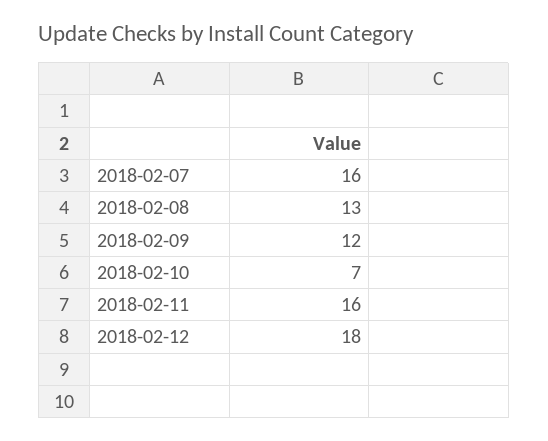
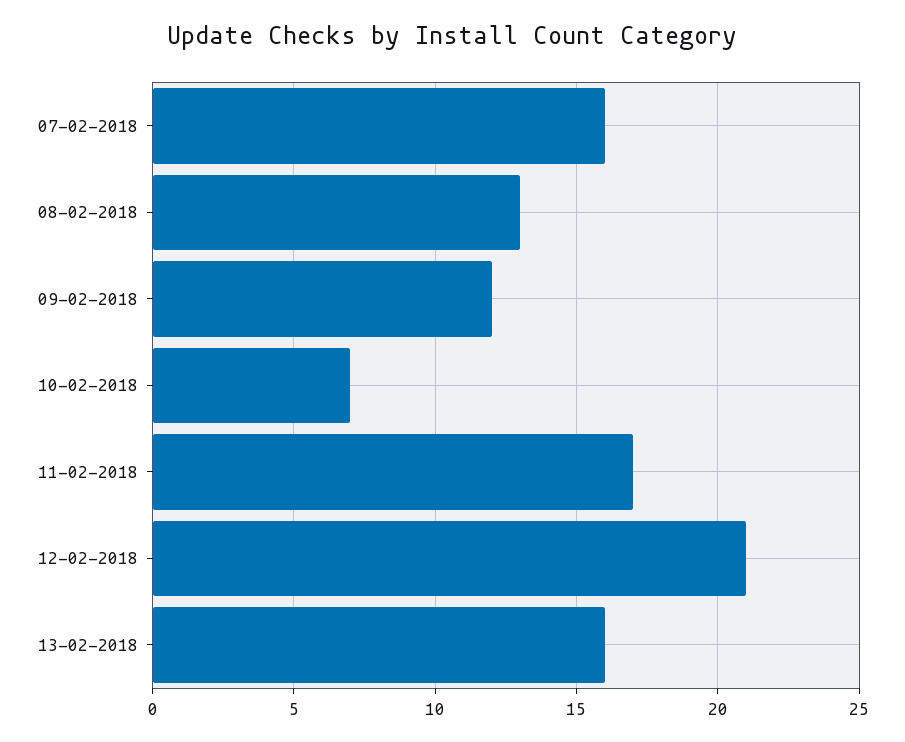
2018-02-11: 16 -> 17
2018-02-12: 18 -> 21
13-02-2018: none -> 16

